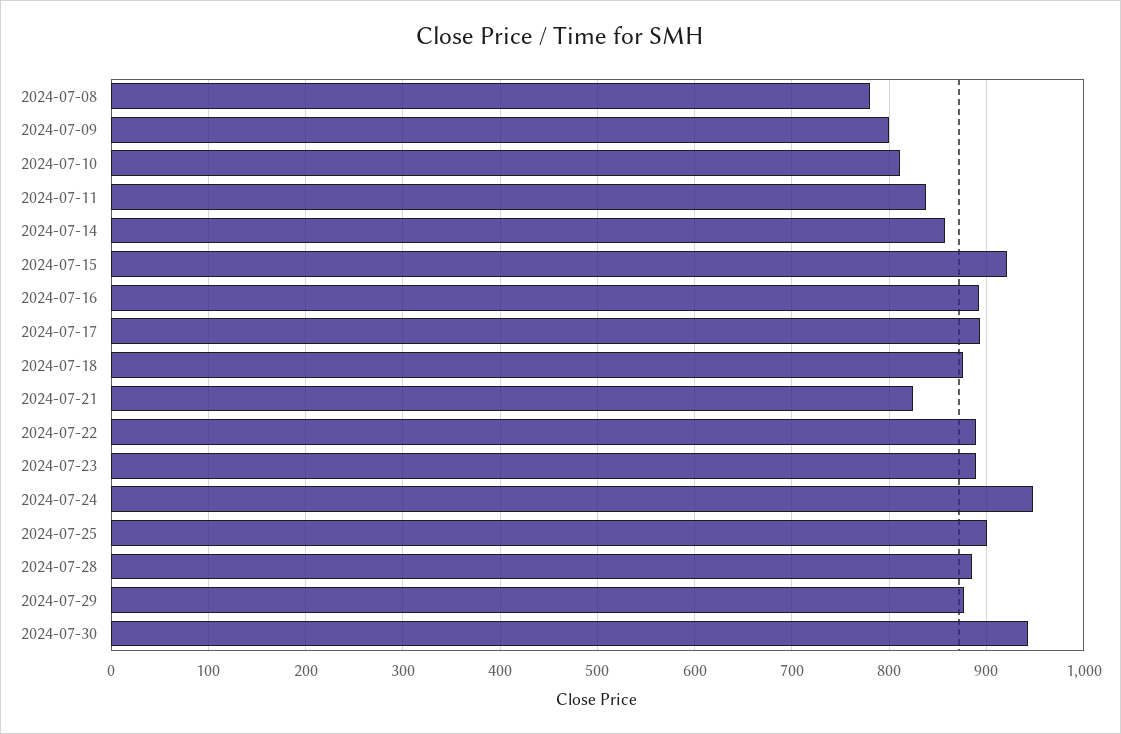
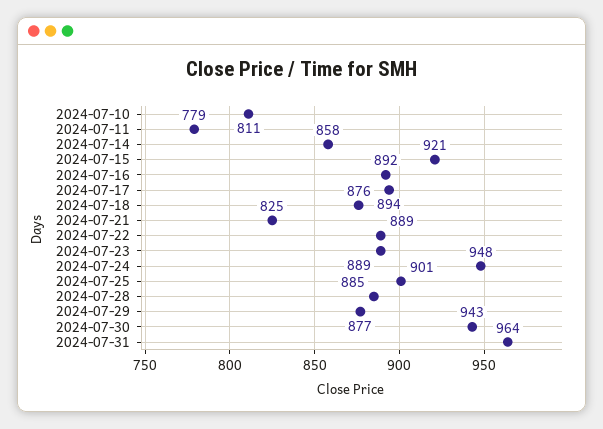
2024-07-08: 780 -> none
2024-07-09: 800 -> none
2024-07-11: 840 -> 779
2024-07-31: none -> 964

